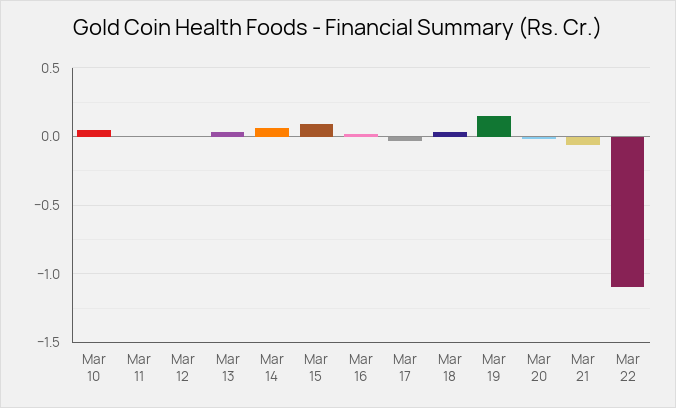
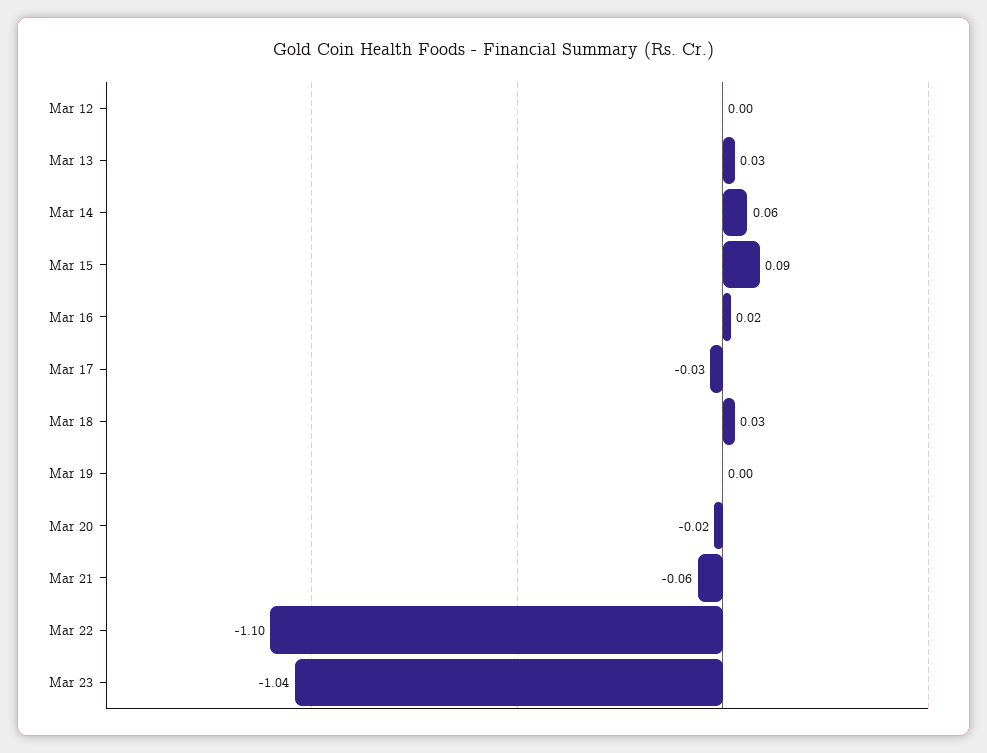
Mar 10: 0.05 -> none
Mar 11: 0 -> none
Mar 19: 0.15 -> 0
Mar 23: none -> -1.04

